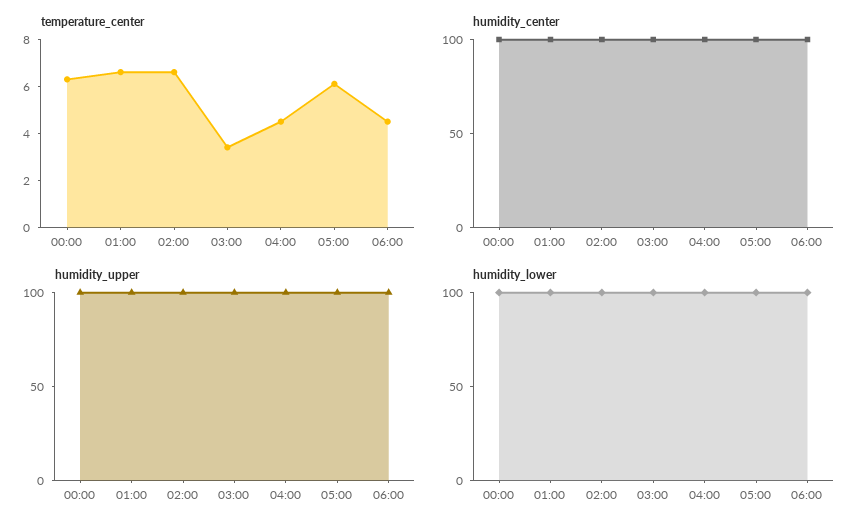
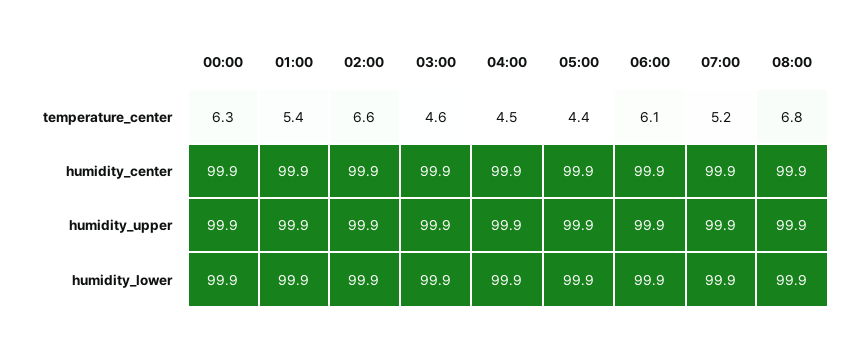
temperature_center, 01:00: 6.5 -> 5.4
temperature_center, 03:00: 3.5 -> 4.6
temperature_center, 05:00: 6 -> 4.4
temperature_center, 06:00: 4.5 -> 6.1
temperature_center, 07:00: none -> 5.2
temperature_center, 08:00: none -> 6.8
humidity_center, 07:00: none -> 99.9
humidity_center, 08:00: none -> 99.9
humidity_upper, 07:00: none -> 99.9
humidity_upper, 08:00: none -> 99.9
humidity_lower, 07:00: none -> 99.9
humidity_lower, 08:00: none -> 99.9

